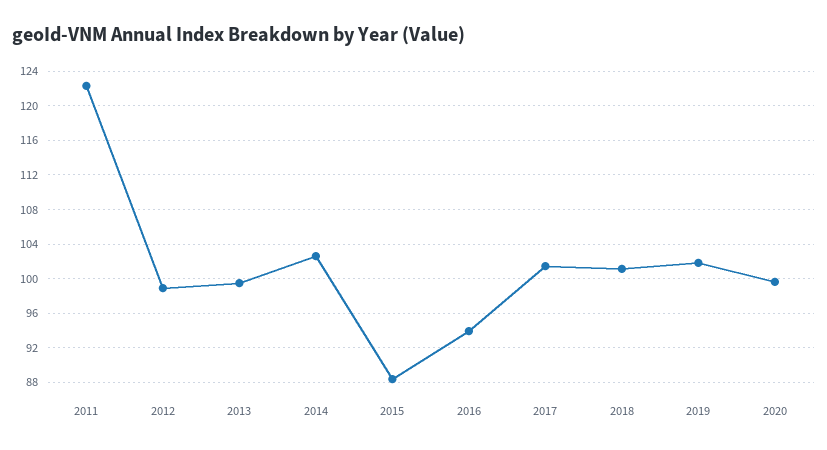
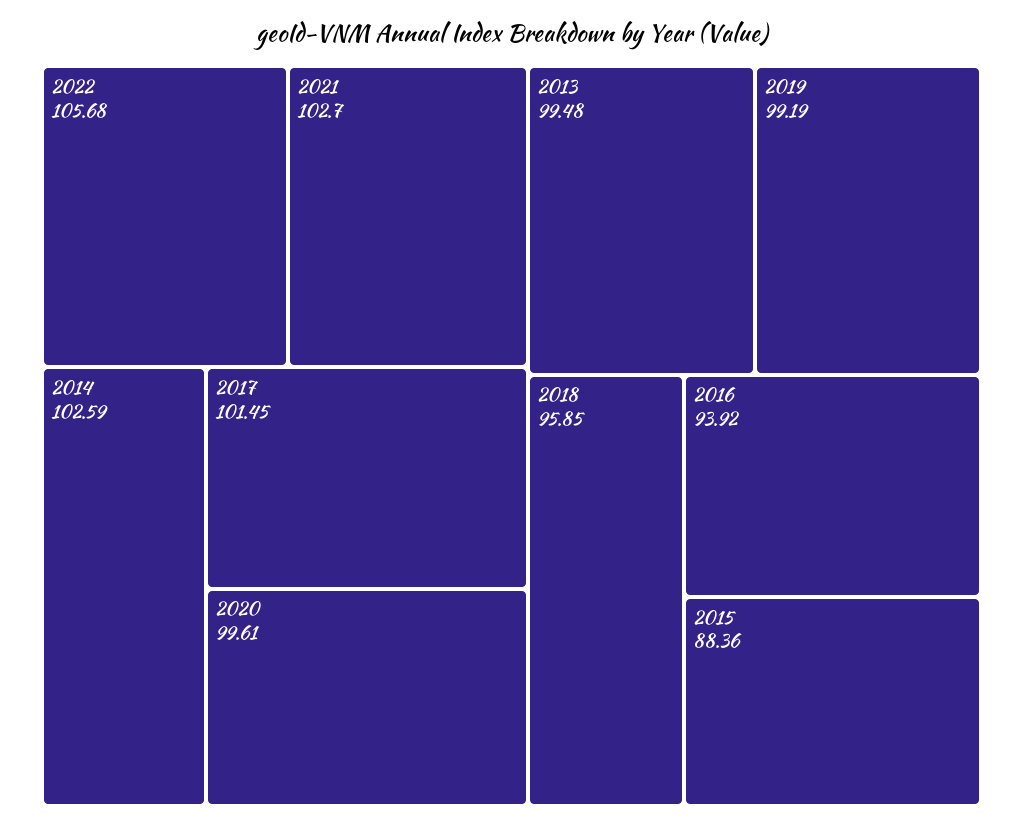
2011: 122 -> none
2012: 99 -> none
2018: 101 -> 95.85
2019: 102 -> 99.19
2022: none -> 105.68
2021: none -> 102.7

